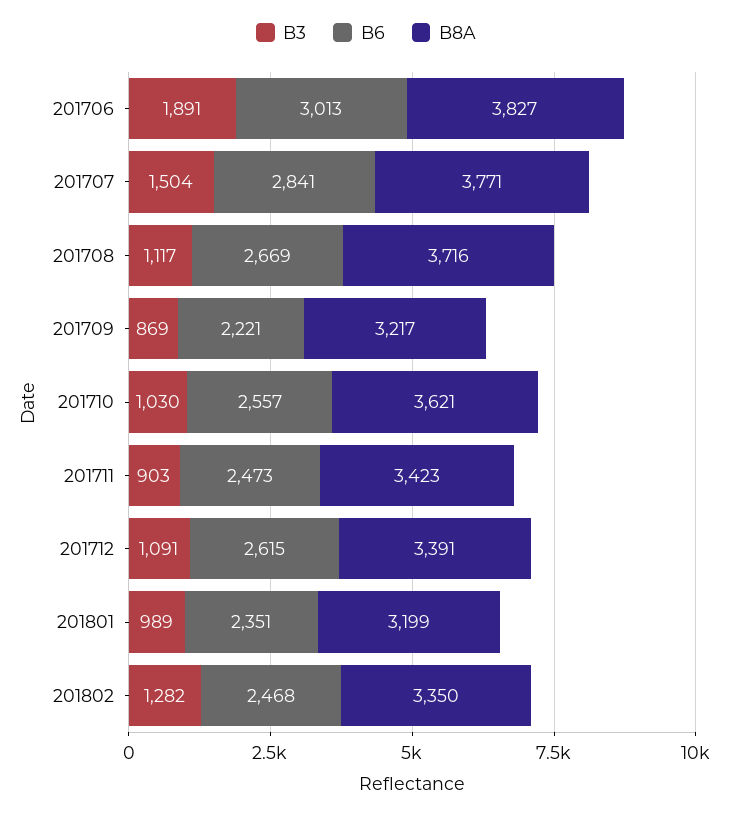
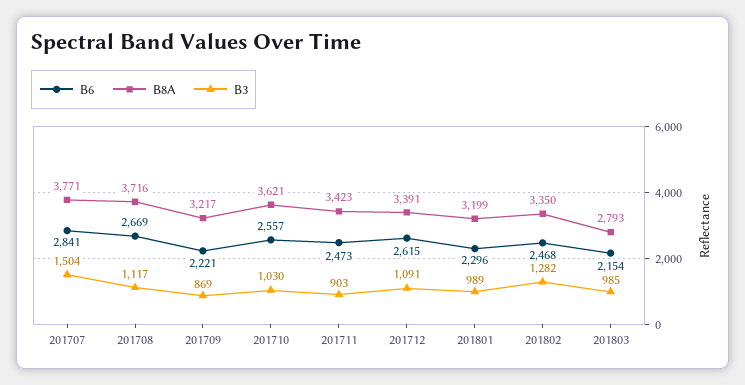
B3, 201706: 1891 -> none
B6, 201706: 3013 -> none
B8A, 201706: 3827 -> none
B6, 201801: 2351 -> 2296
B6, 201803: none -> 2154
B8A, 201803: none -> 2793
B3, 201803: none -> 985

